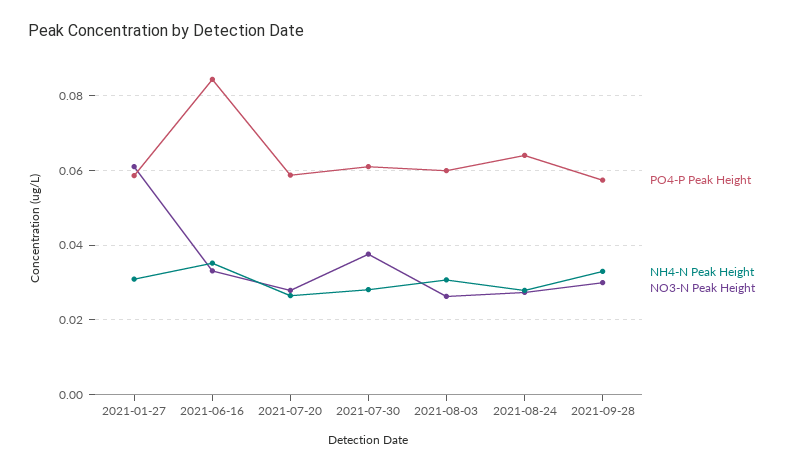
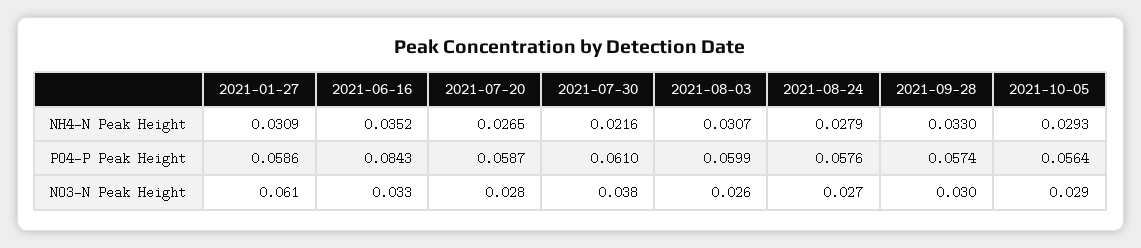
NH4-N Peak Height, 2021-07-30: 0.028 -> 0.0216
PO4-P Peak Height, 2021-08-24: 0.064 -> 0.0576
NH4-N Peak Height, 2021-10-05: none -> 0.0293
PO4-P Peak Height, 2021-10-05: none -> 0.0564
NO3-N Peak Height, 2021-10-05: none -> 0.029

